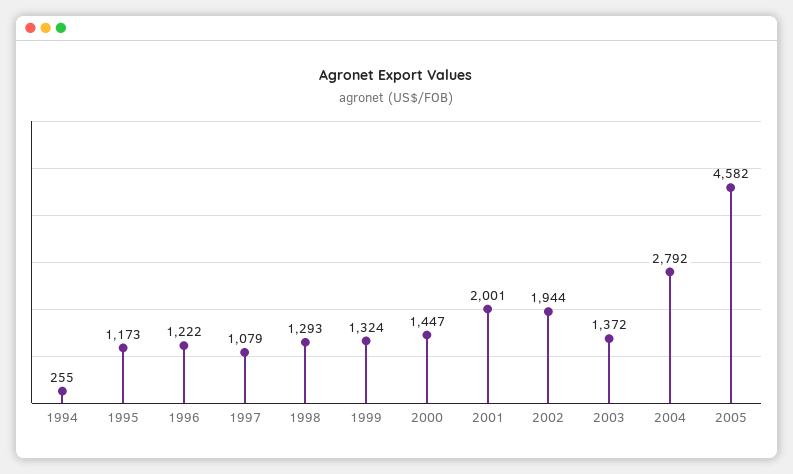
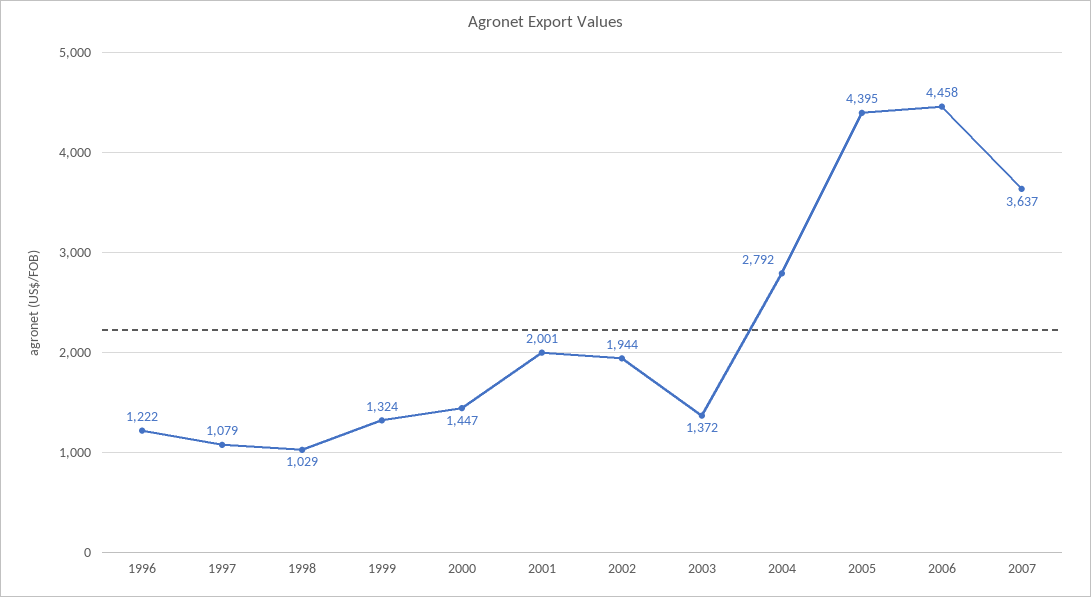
1994: 255 -> none
1995: 1173 -> none
1998: 1293 -> 1029
2005: 4582 -> 4395
2006: none -> 4458
2007: none -> 3637

